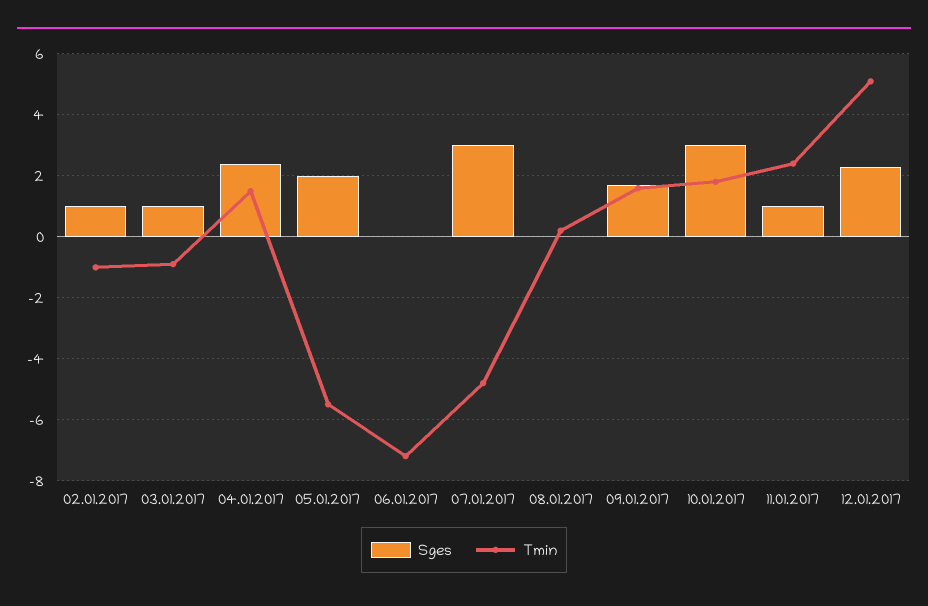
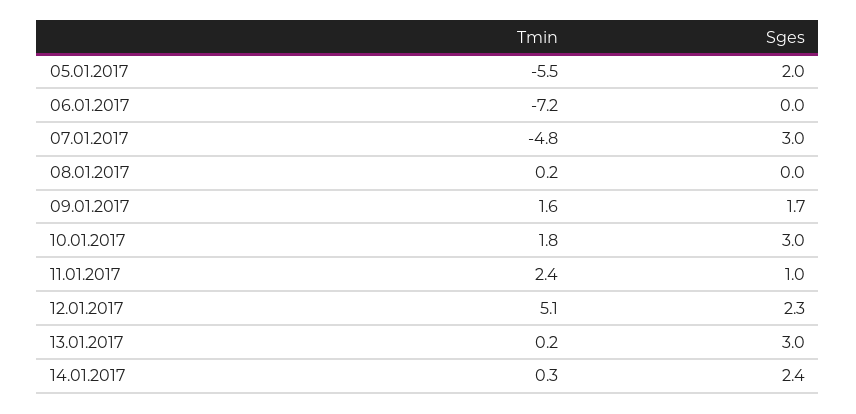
Sges, 02.01.2017: 1 -> none
Tmin, 02.01.2017: -1 -> none
Sges, 03.01.2017: 1 -> none
Tmin, 03.01.2017: -1 -> none
Sges, 04.01.2017: 2.5 -> none
Tmin, 04.01.2017: 1.5 -> none
Tmin, 13.01.2017: none -> 0.2
Sges, 13.01.2017: none -> 3
Tmin, 14.01.2017: none -> 0.3
Sges, 14.01.2017: none -> 2.4

